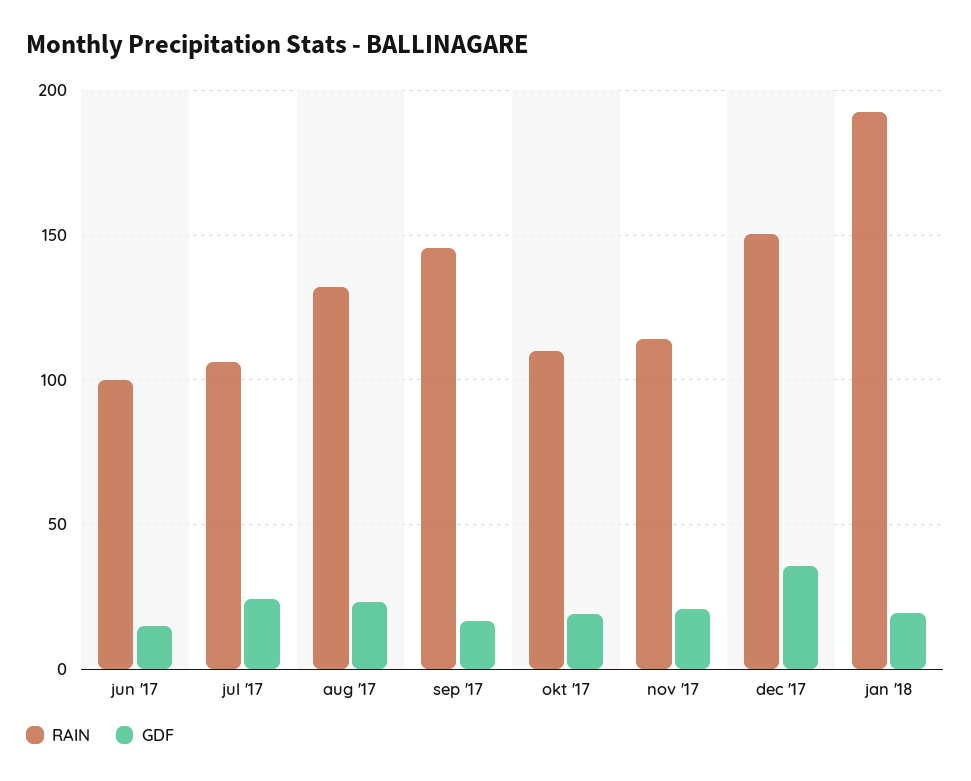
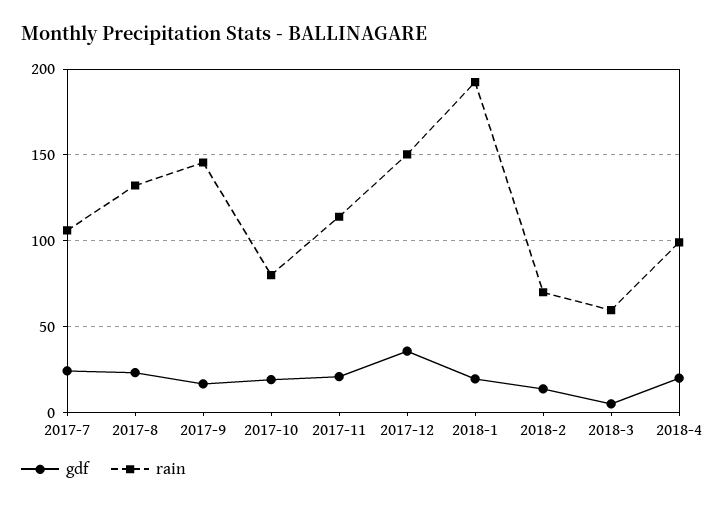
RAIN, jun '17: 100 -> none
GDF, jun '17: 15 -> none
RAIN, okt '17: 110 -> 80
GDF, 2018-2: none -> 15
RAIN, 2018-2: none -> 70
GDF, 2018-3: none -> 5
RAIN, 2018-3: none -> 60
GDF, 2018-4: none -> 20
RAIN, 2018-4: none -> 100

